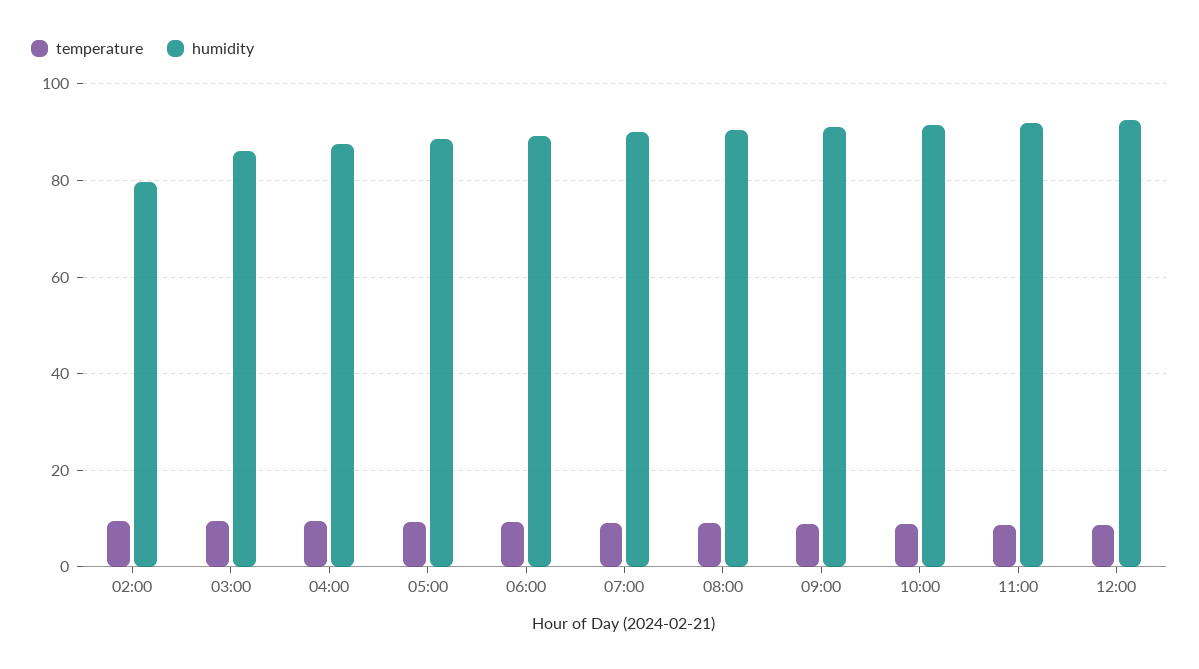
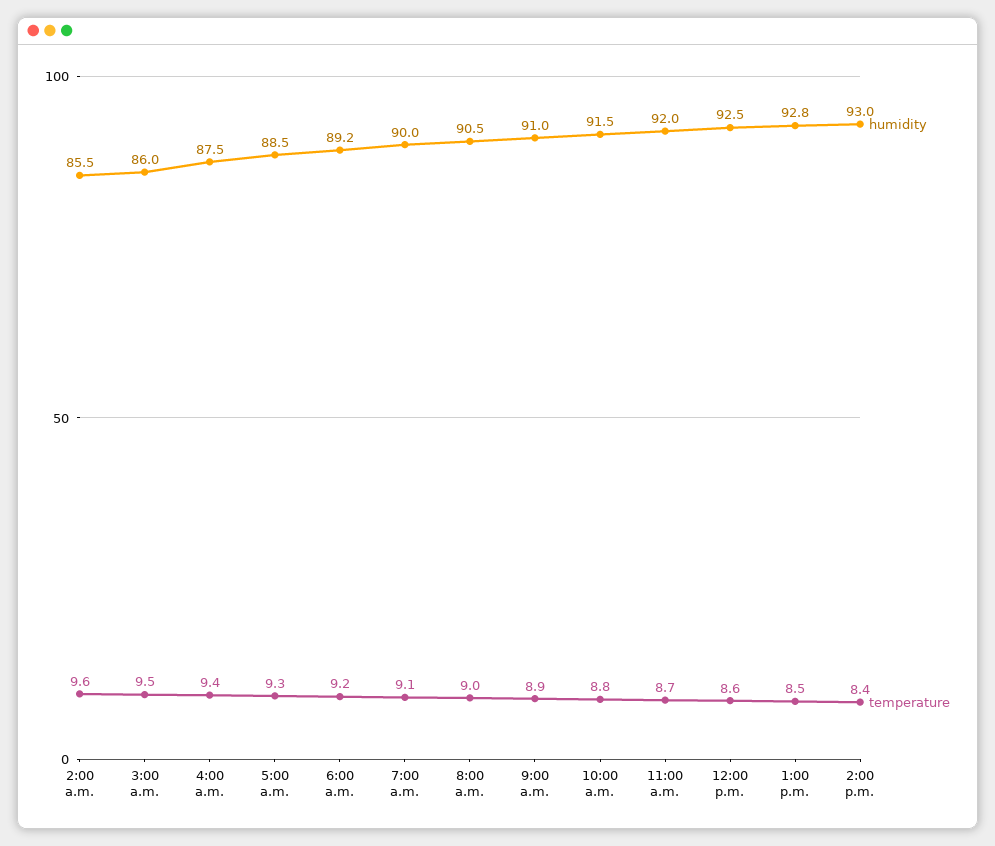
humidity, 02:00: 80 -> 85.5
humidity, 1:00 p.m.: none -> 92.8
temperature, 1:00 p.m.: none -> 8.5
humidity, 2:00 p.m.: none -> 93
temperature, 2:00 p.m.: none -> 8.4

